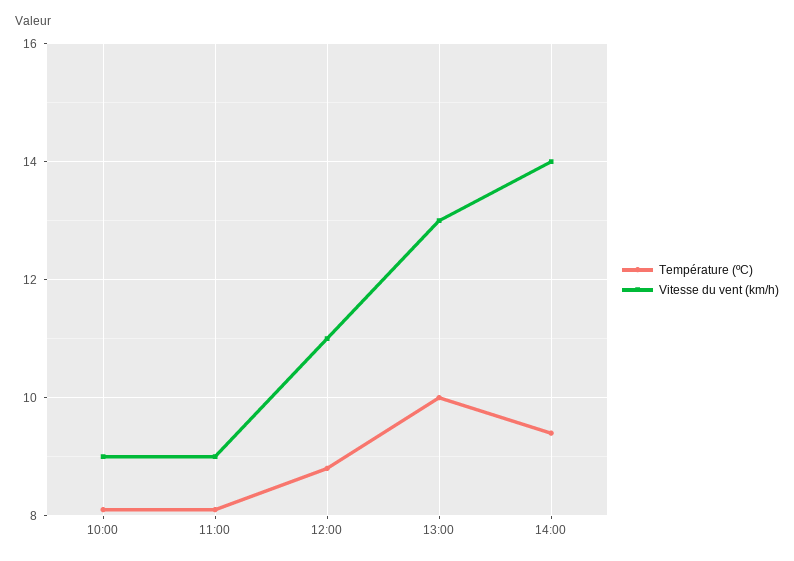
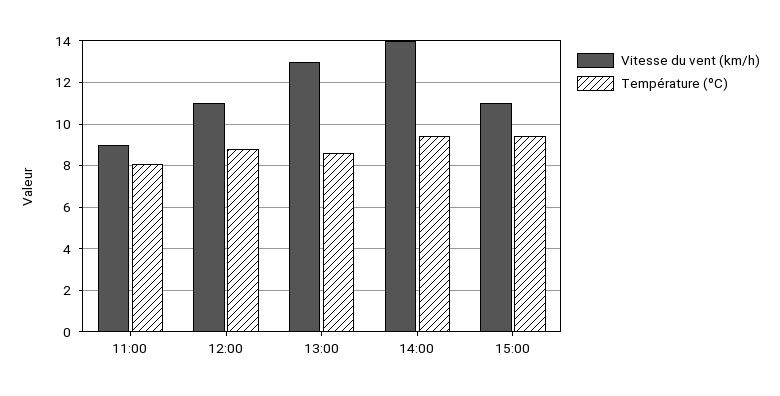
Température (ºC), 10:00: 8 -> none
Vitesse du vent (km/h), 10:00: 9 -> none
Température (ºC), 13:00: 10 -> 8.5
Vitesse du vent (km/h), 15:00: none -> 11
Température (ºC), 15:00: none -> 9.5

